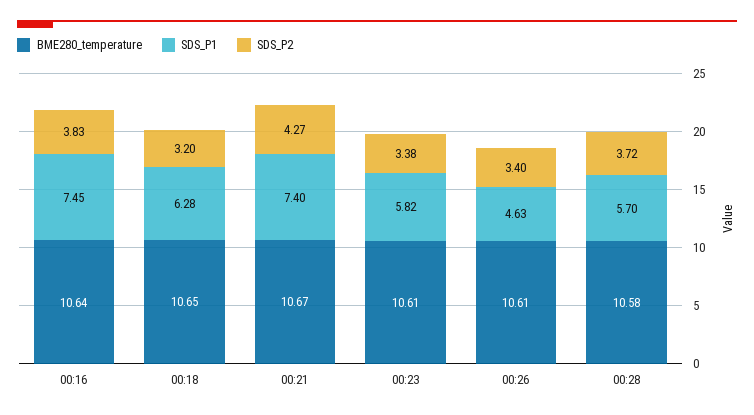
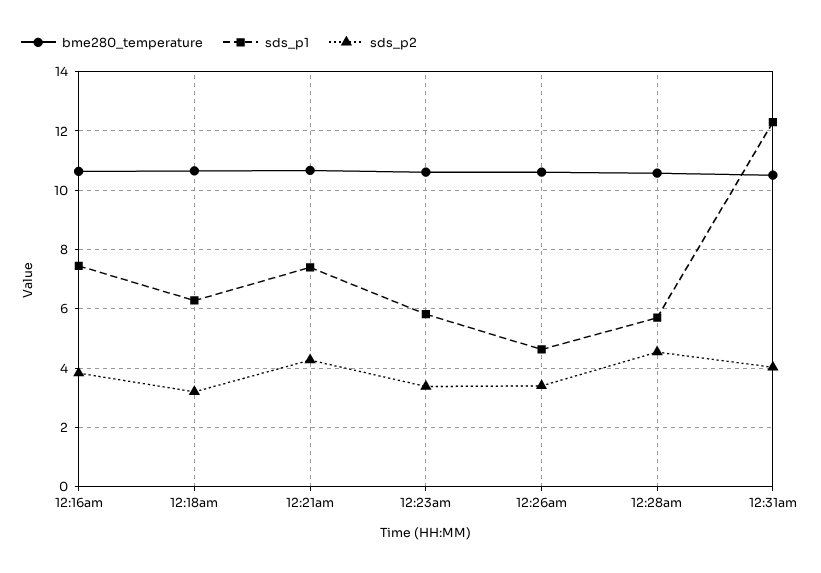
SDS_P2, 00:28: 3.72 -> 4.5
BME280_temperature, 12:31am: none -> 10.5
SDS_P1, 12:31am: none -> 12.25
SDS_P2, 12:31am: none -> 4

